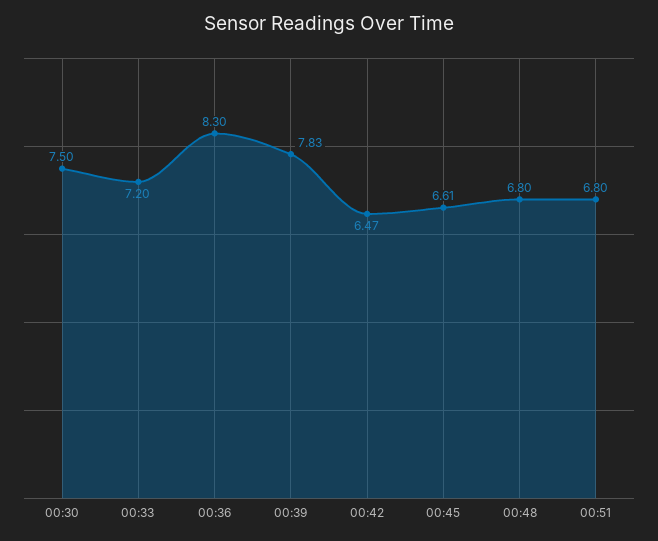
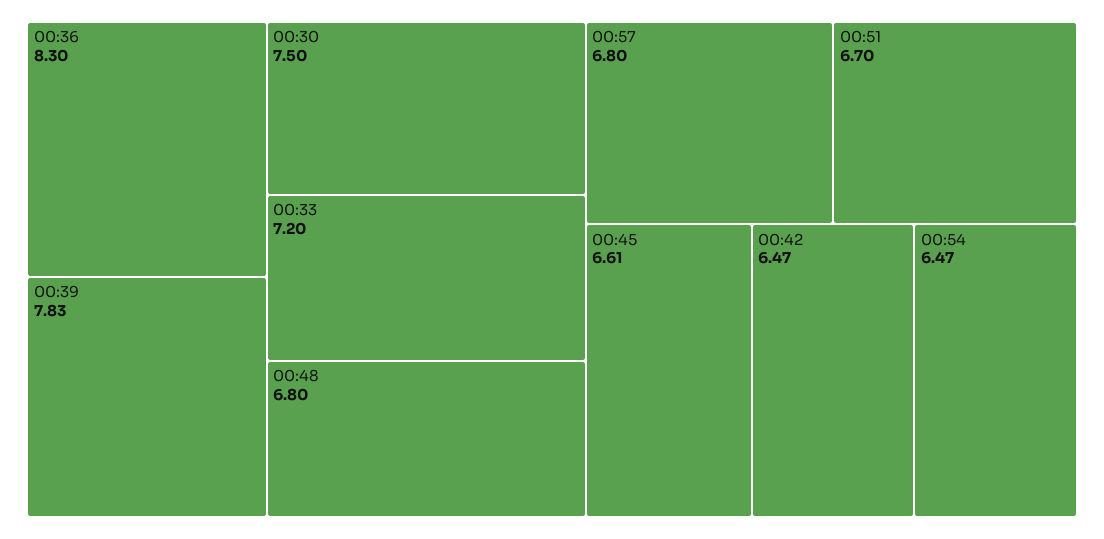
00:51: 6.8 -> 6.7
00:57: none -> 6.8
00:54: none -> 6.47

